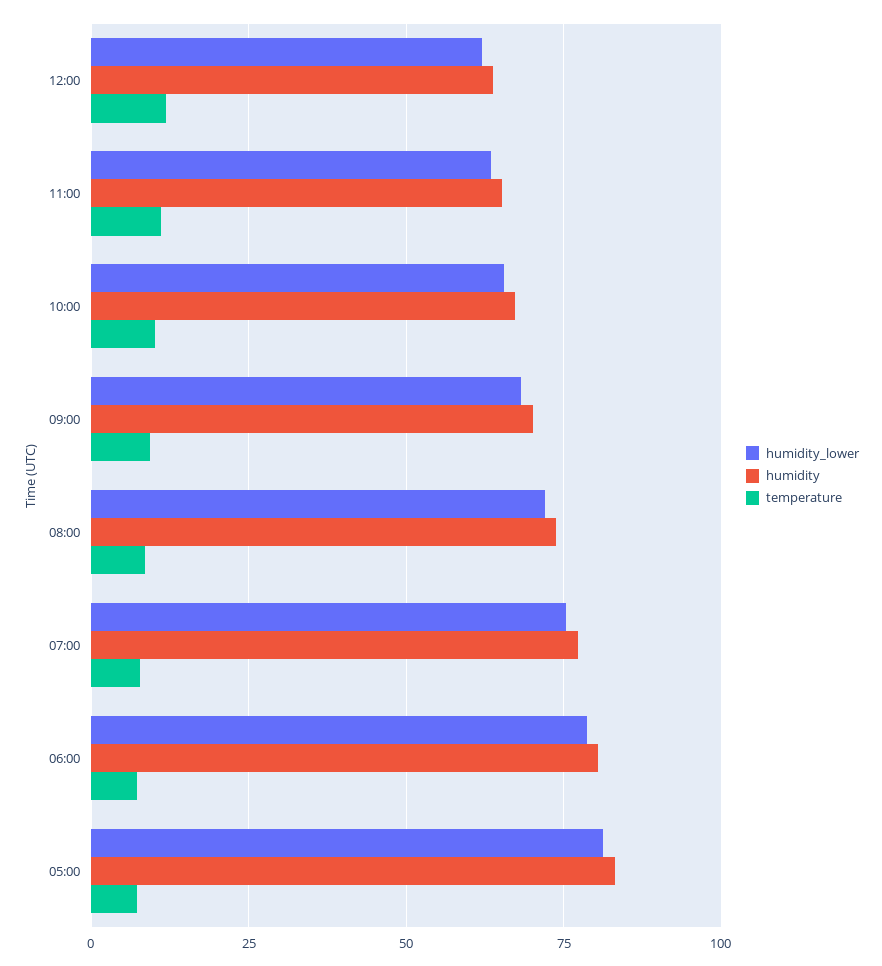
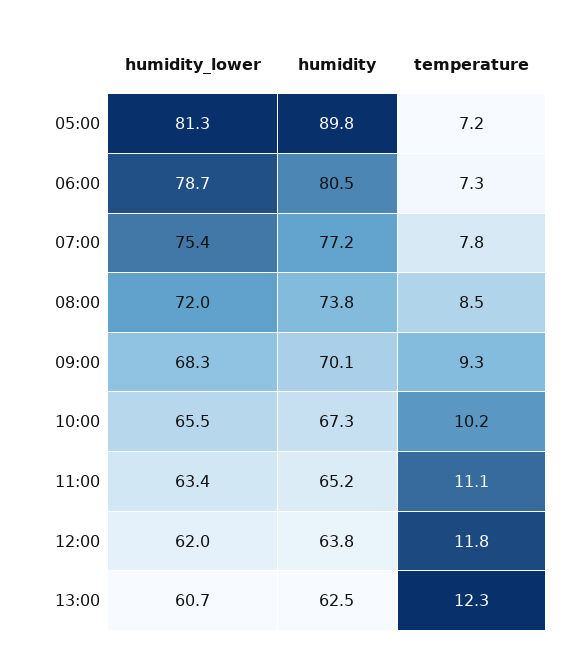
humidity, 05:00: 82.5 -> 89.8
humidity_lower, 13:00: none -> 60.7
humidity, 13:00: none -> 62.5
temperature, 13:00: none -> 12.3

